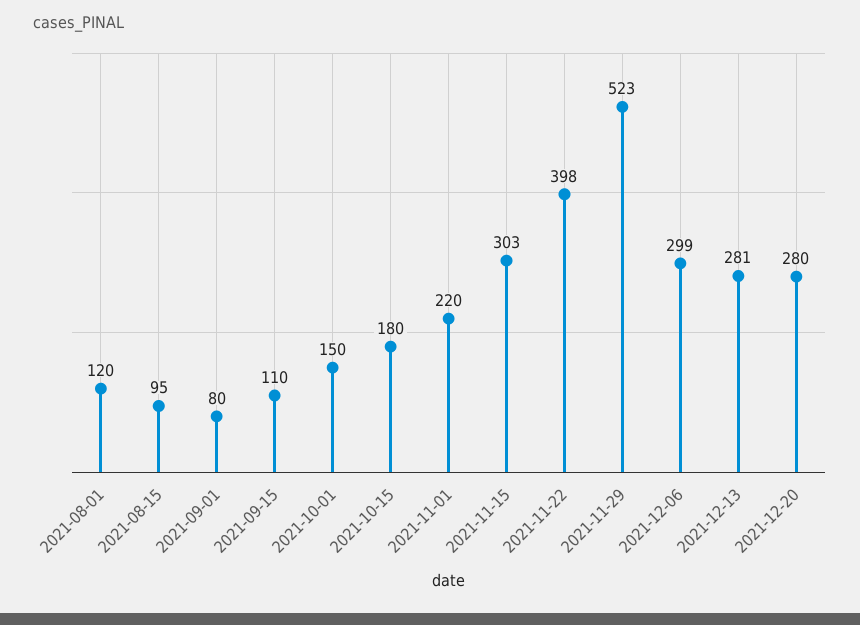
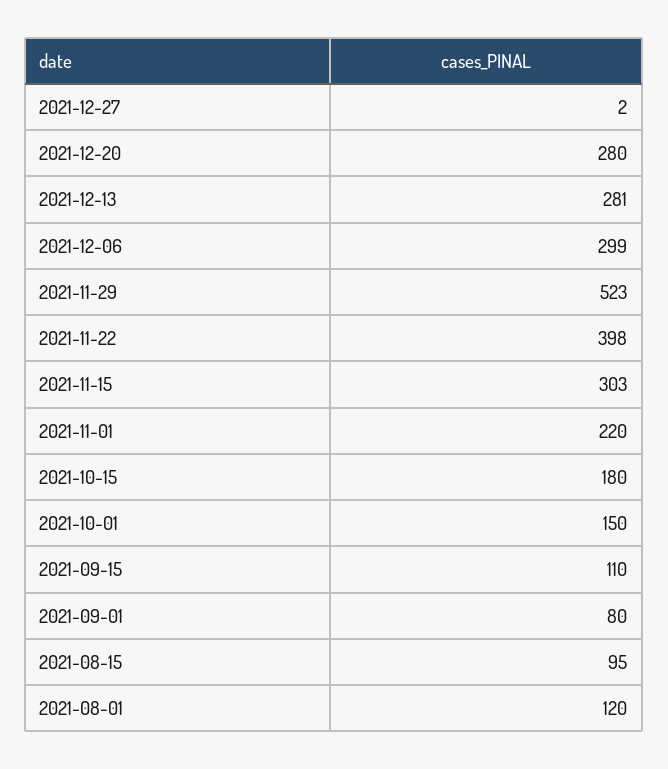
2021-12-27: none -> 2

